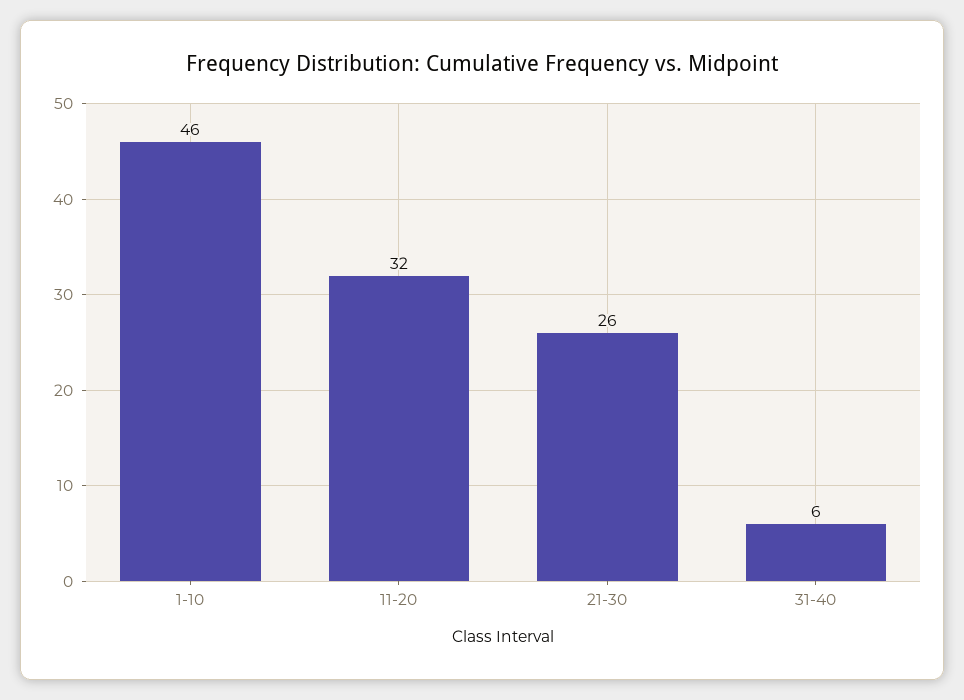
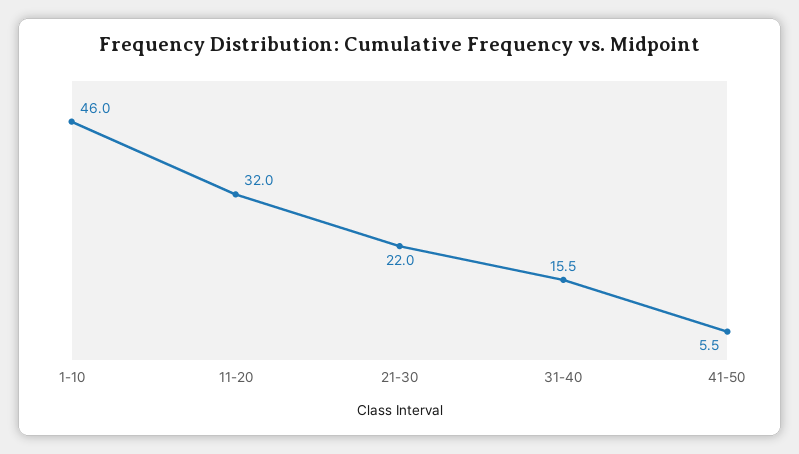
21-30: 26 -> 22
31-40: 6 -> 15.5
41-50: none -> 5.5

